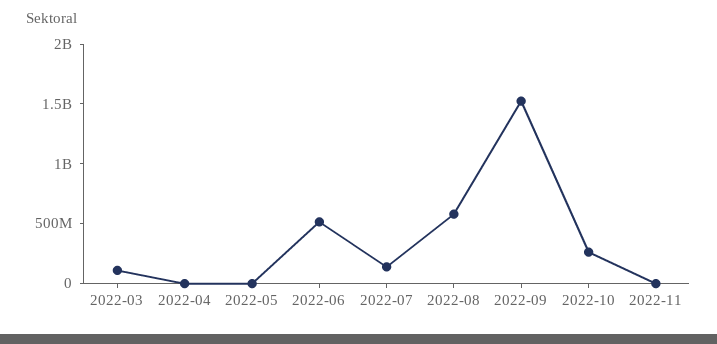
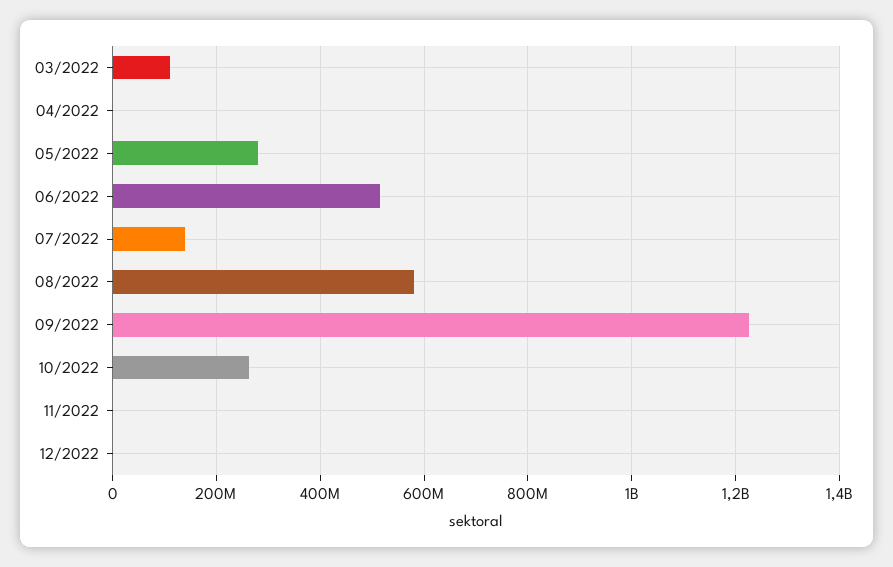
2022-05: 0 -> 280000000
2022-09: 1500000000 -> 1220000000
12/2022: none -> 0

